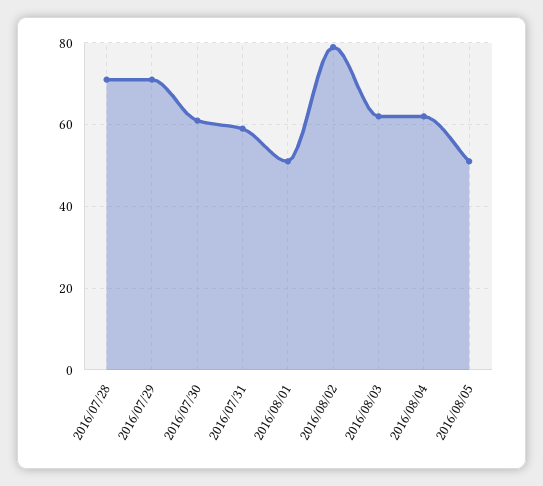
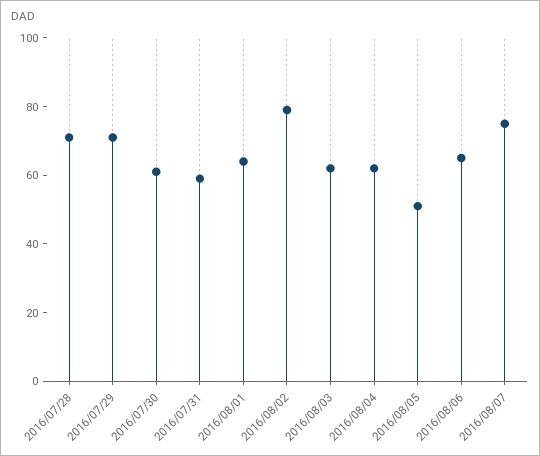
2016/08/01: 50 -> 65
2016/08/06: none -> 65
2016/08/07: none -> 75

